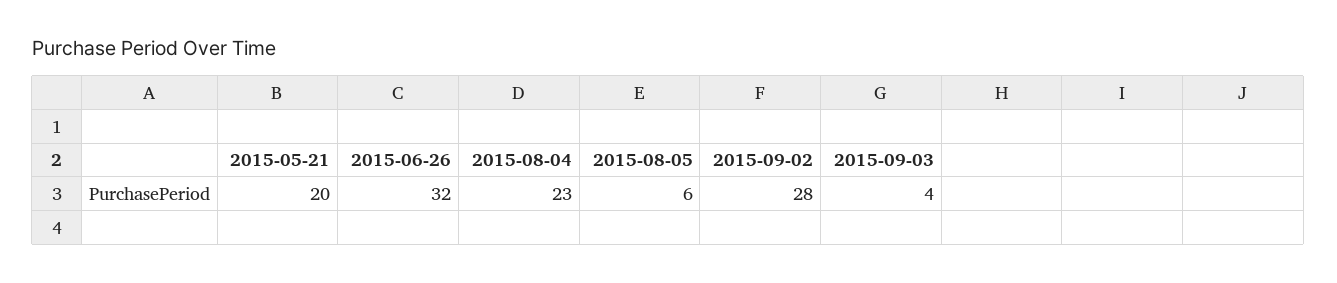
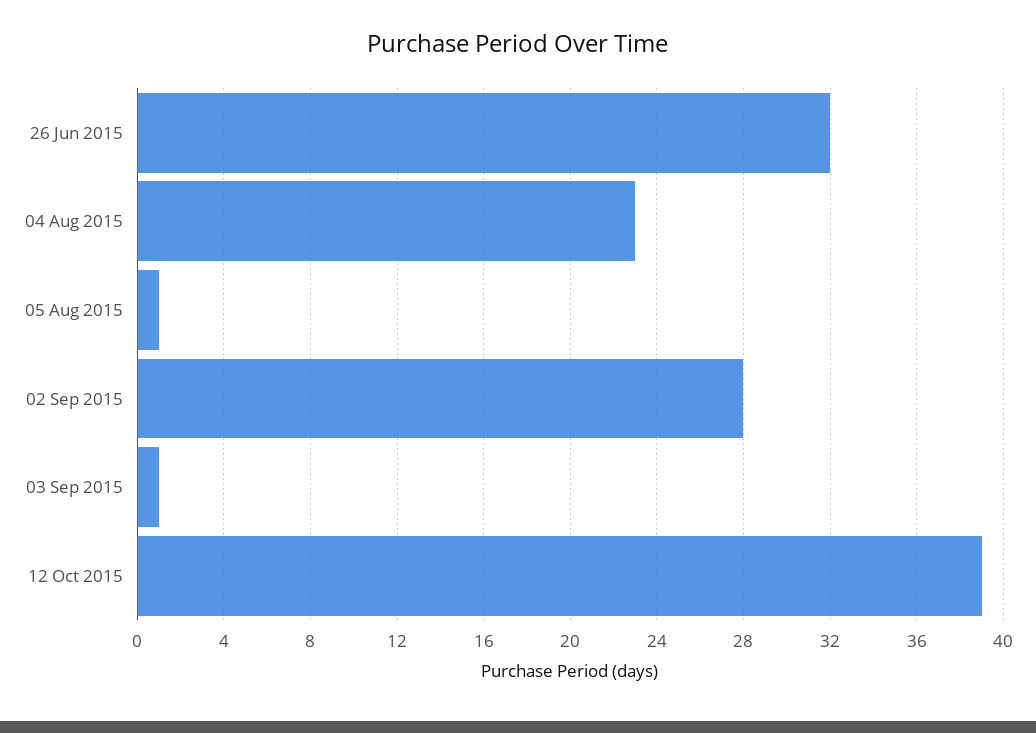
2015-05-21: 20 -> none
2015-08-05: 6 -> 1
2015-09-03: 4 -> 1
12 Oct 2015: none -> 39

